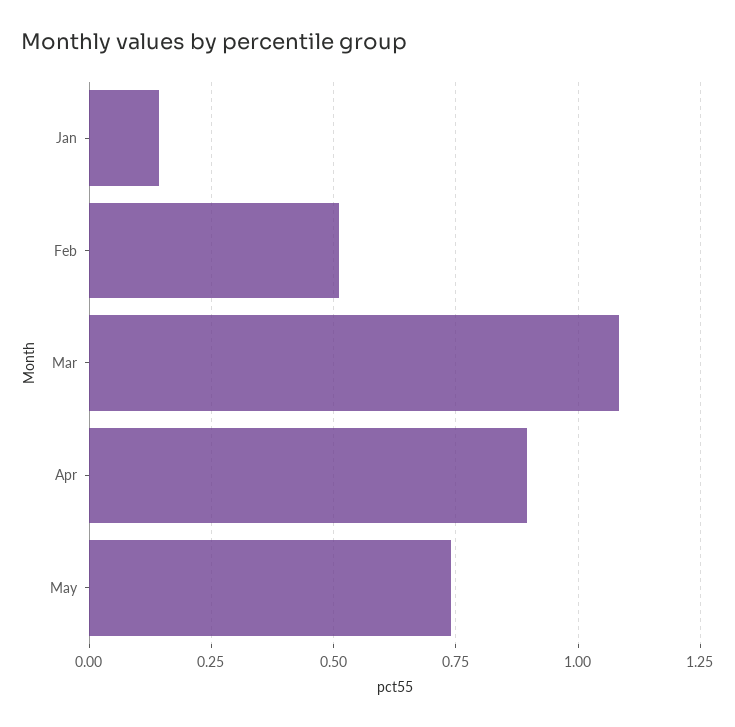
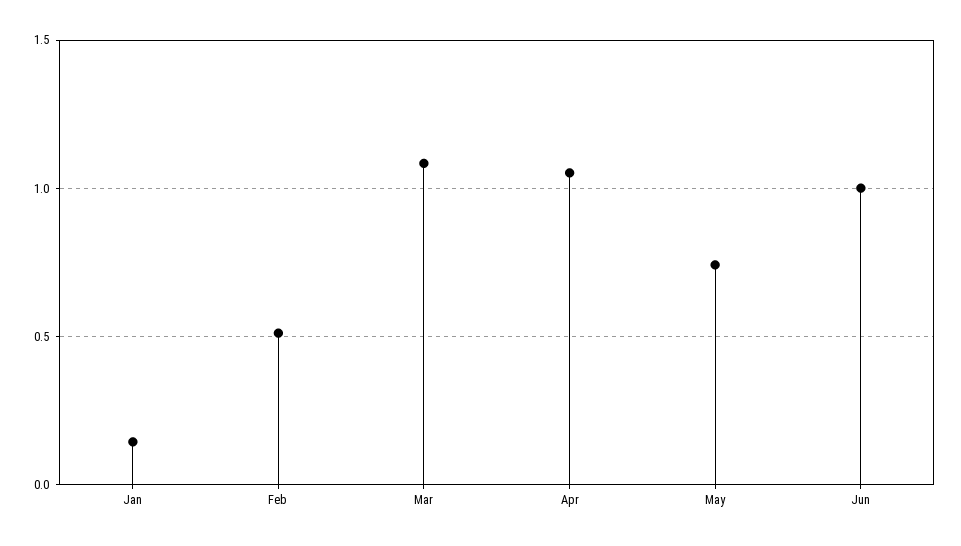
Apr: 0.9 -> 1.05
Jun: none -> 1

